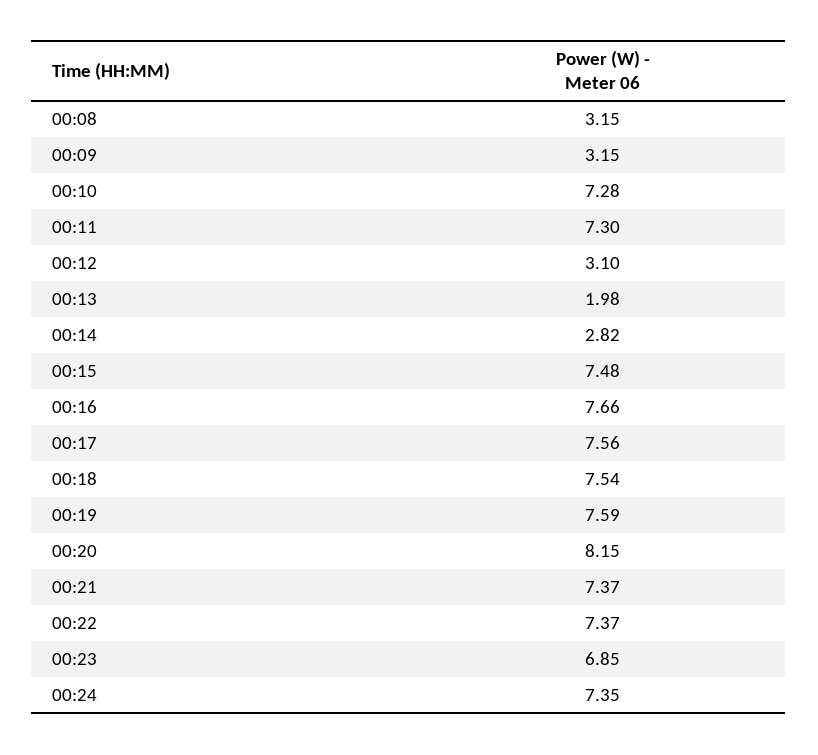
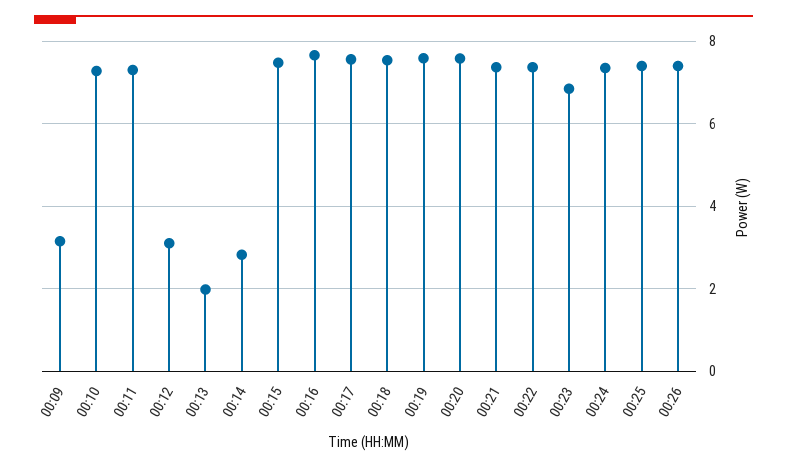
00:08: 3.15 -> none
00:20: 8.15 -> 7.6
00:25: none -> 7.4
00:26: none -> 7.4

